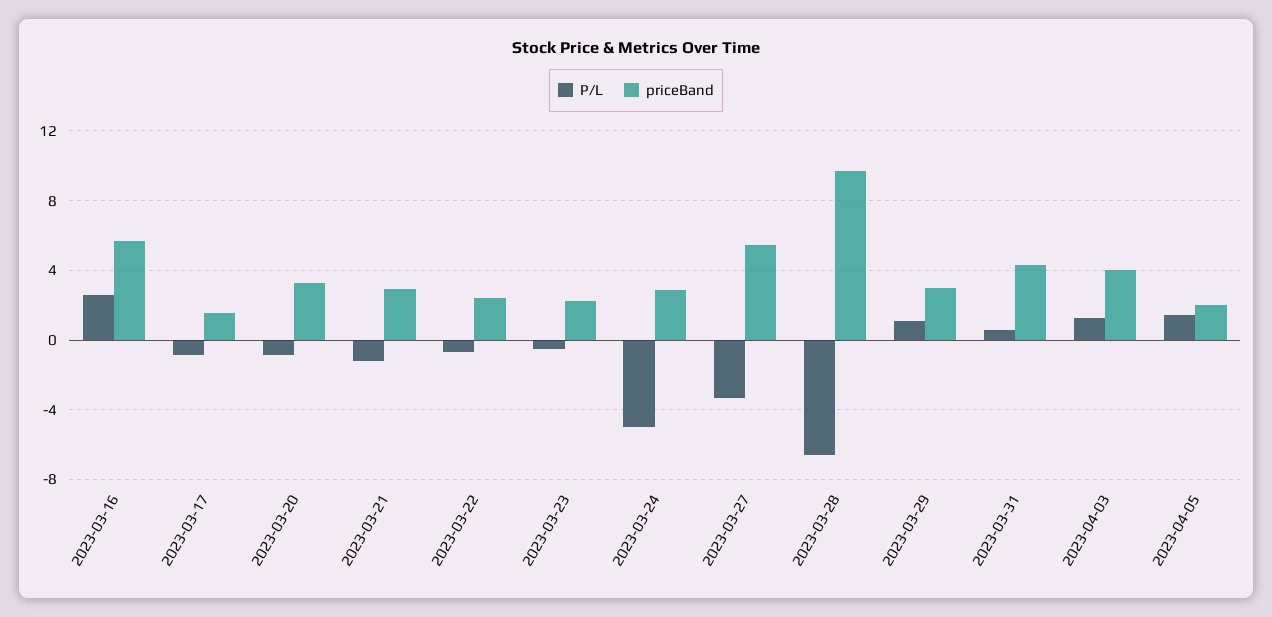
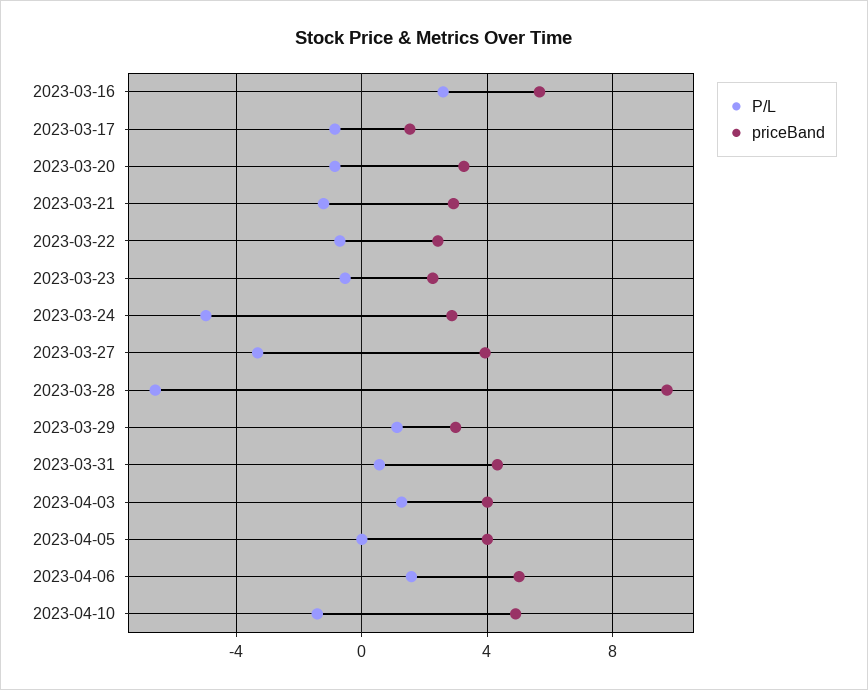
priceBand, 2023-03-27: 5.5 -> 4
P/L, 2023-04-05: 1.5 -> 0
priceBand, 2023-04-05: 2 -> 4
P/L, 2023-04-06: none -> 1.5
priceBand, 2023-04-06: none -> 5
P/L, 2023-04-10: none -> -1.5
priceBand, 2023-04-10: none -> 5

